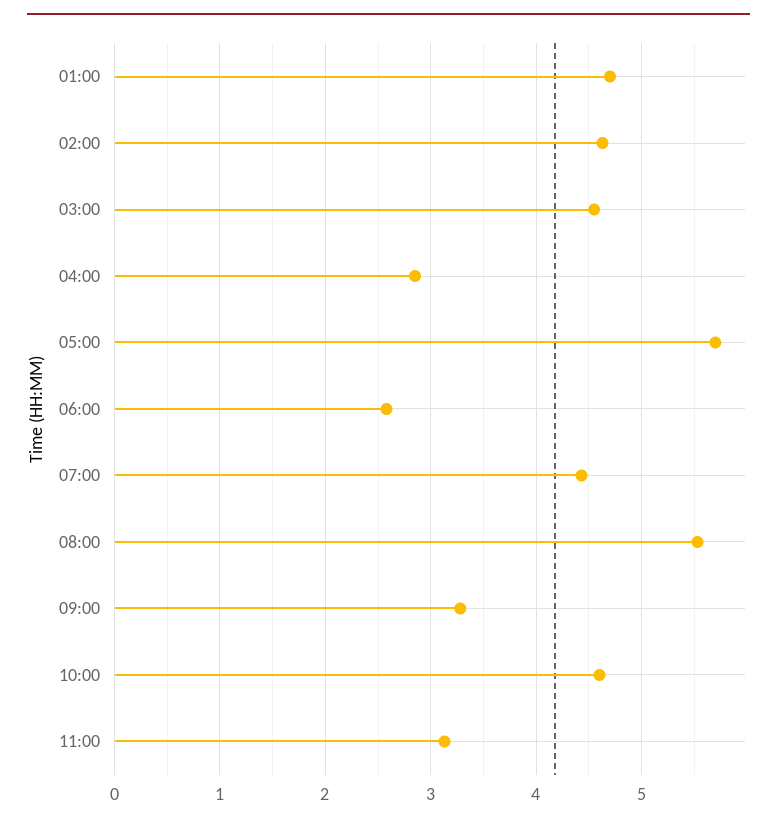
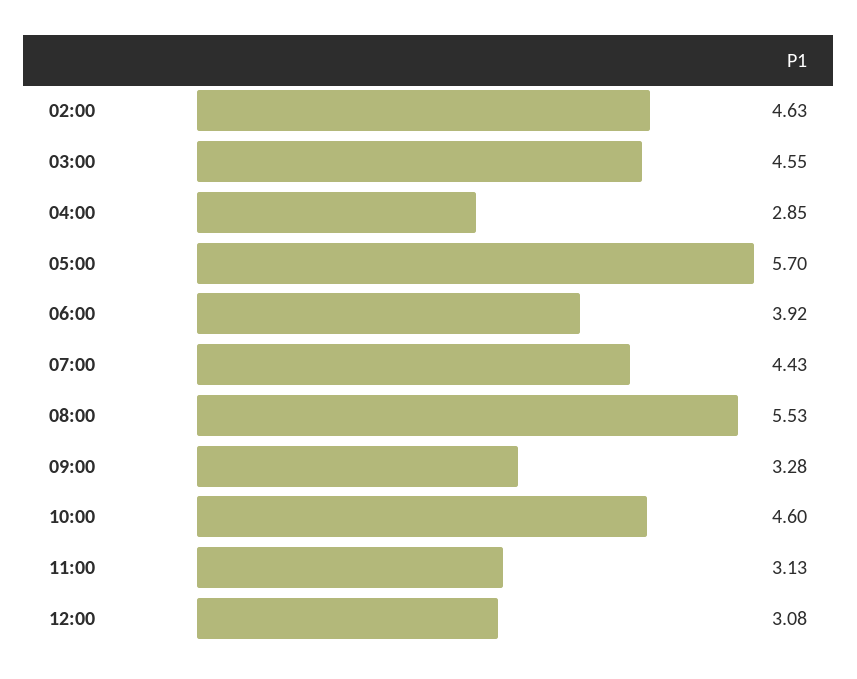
01:00: 4.7 -> none
06:00: 2.6 -> 3.92
12:00: none -> 3.08

